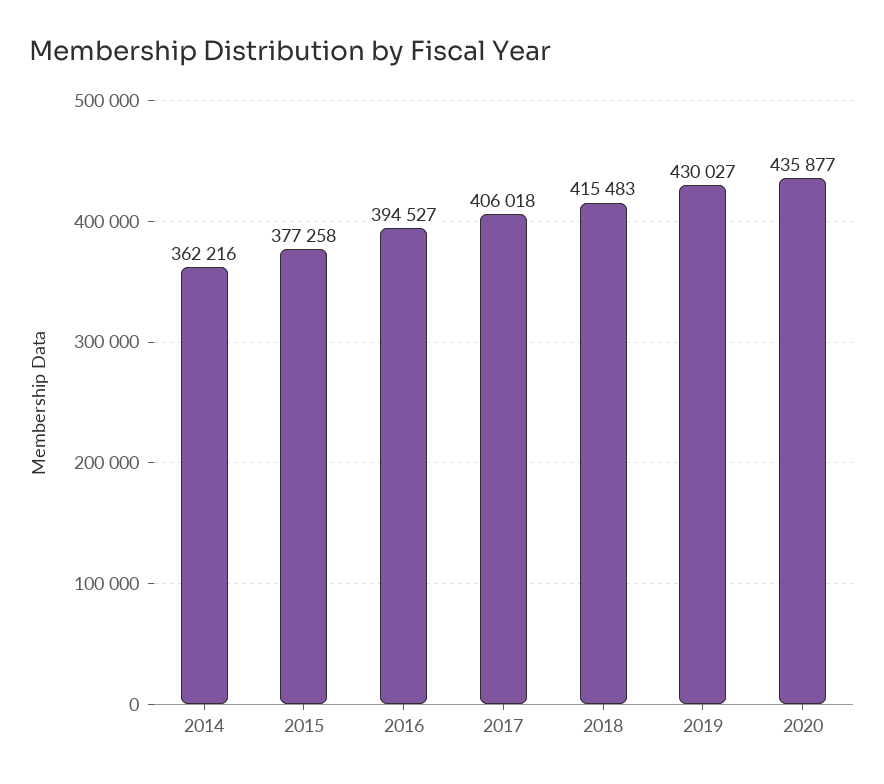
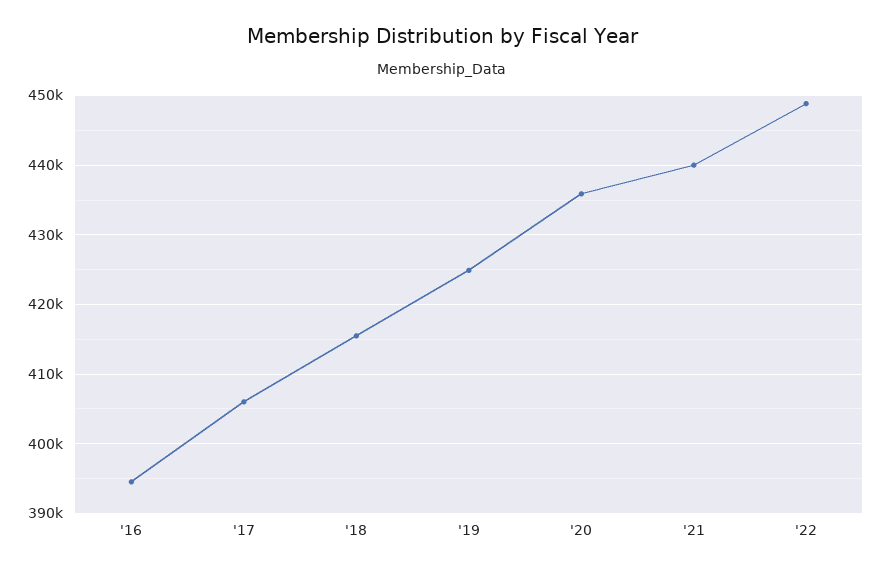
2014: 362216 -> none
2015: 377258 -> none
2019: 430027 -> 425000
'21: none -> 440000
'22: none -> 449000

